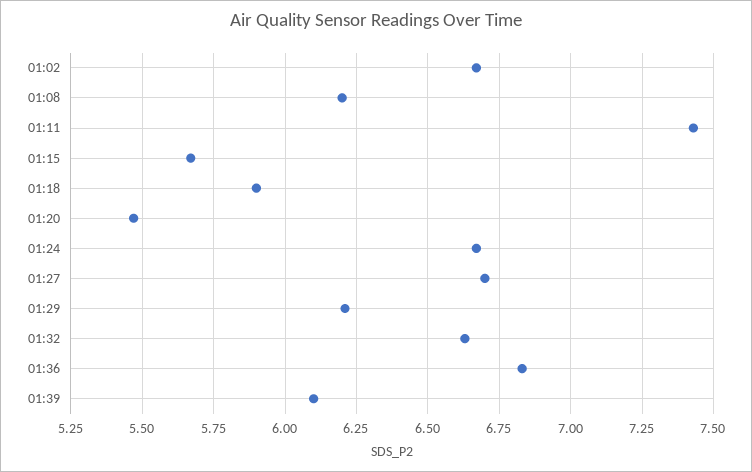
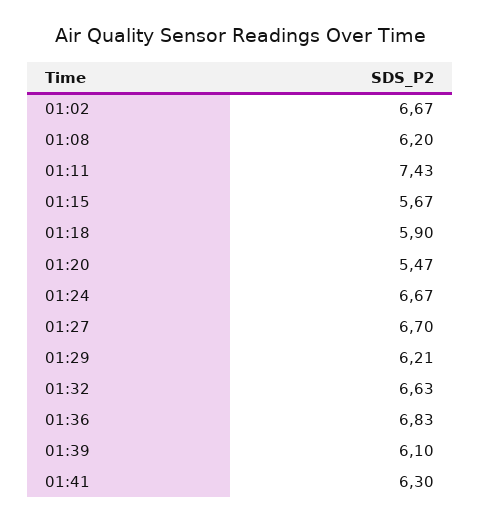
01:41: none -> 6.3

